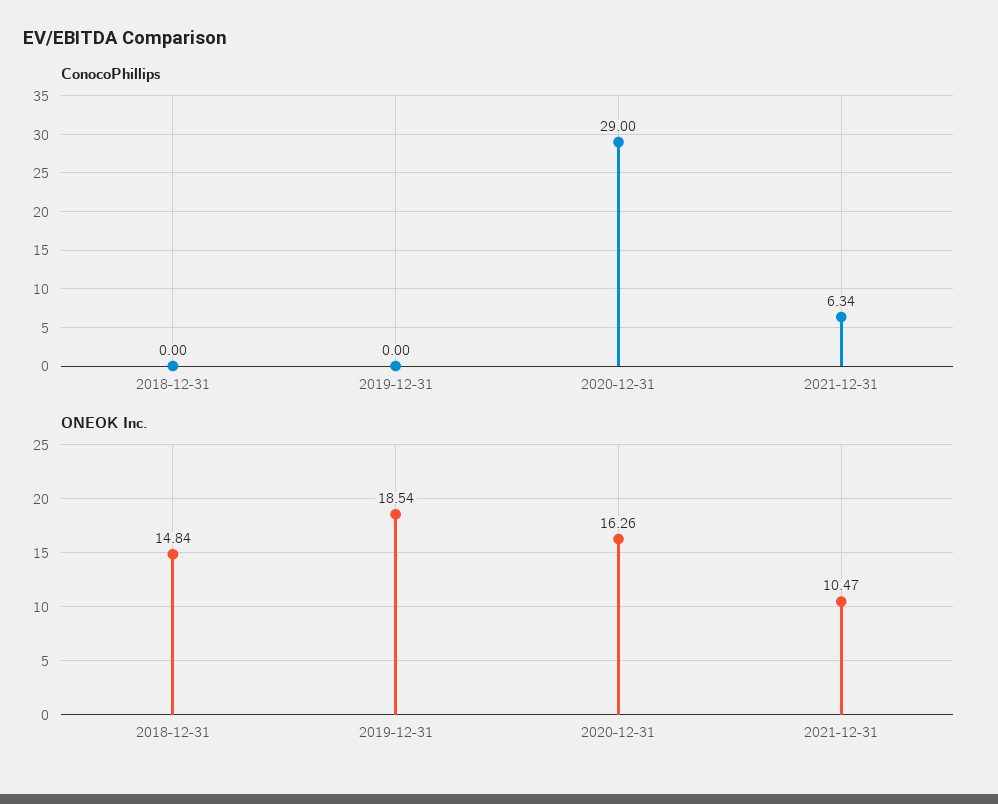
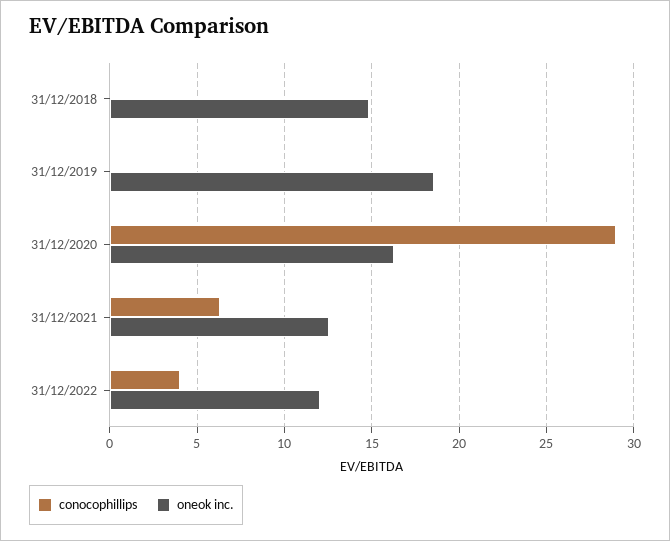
ONEOK Inc., 2021-12-31: 10.47 -> 12.5
ConocoPhillips, 31/12/2022: none -> 4
ONEOK Inc., 31/12/2022: none -> 12

